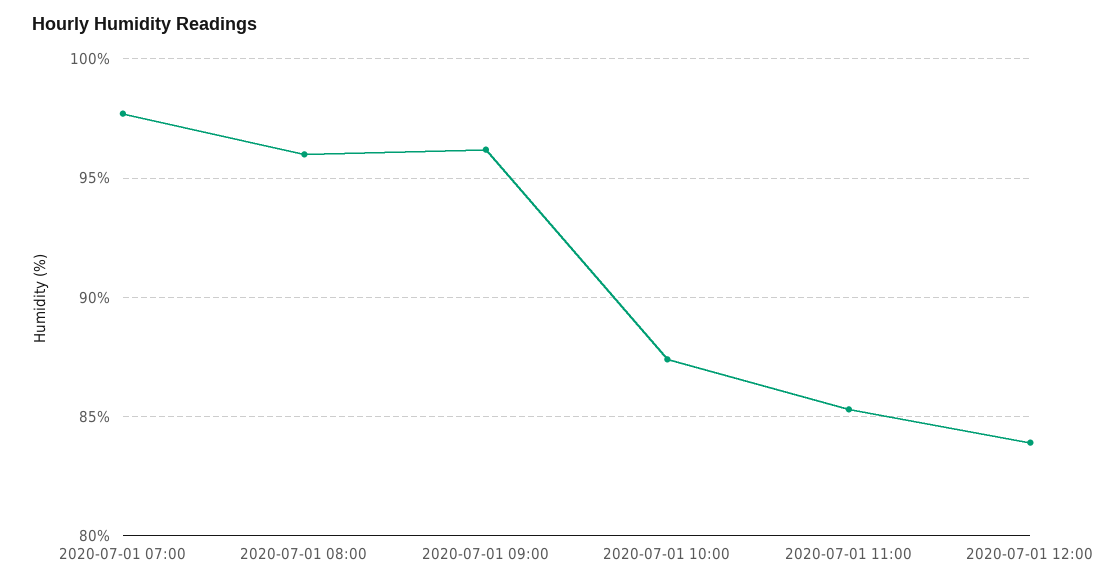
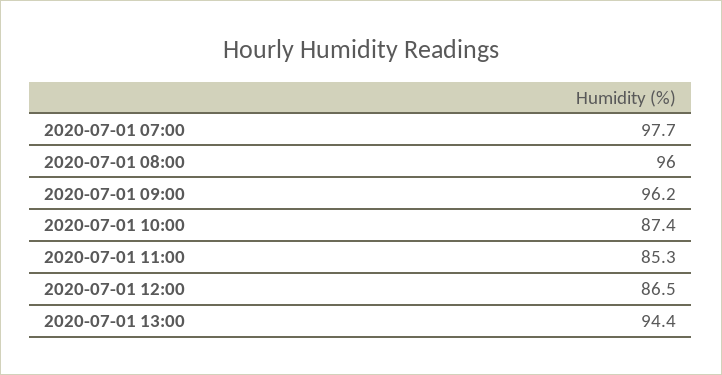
2020-07-01 12:00: 84 -> 86.5
2020-07-01 13:00: none -> 94.4

